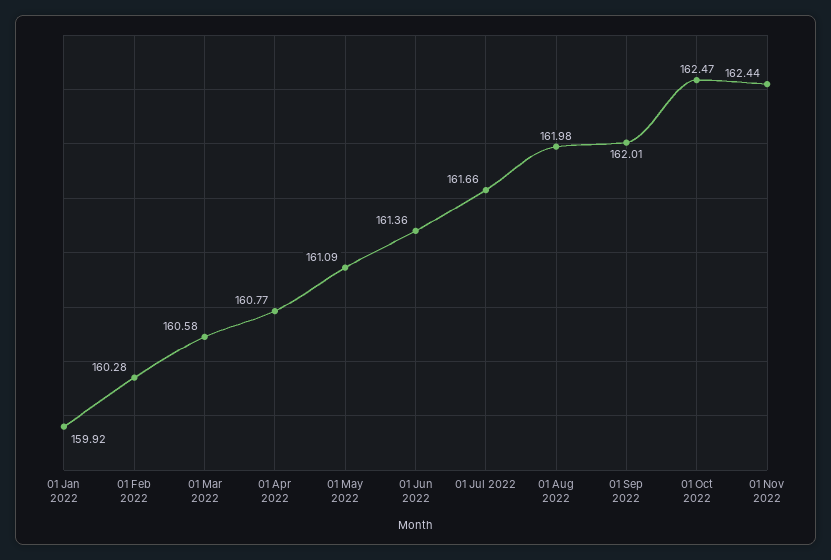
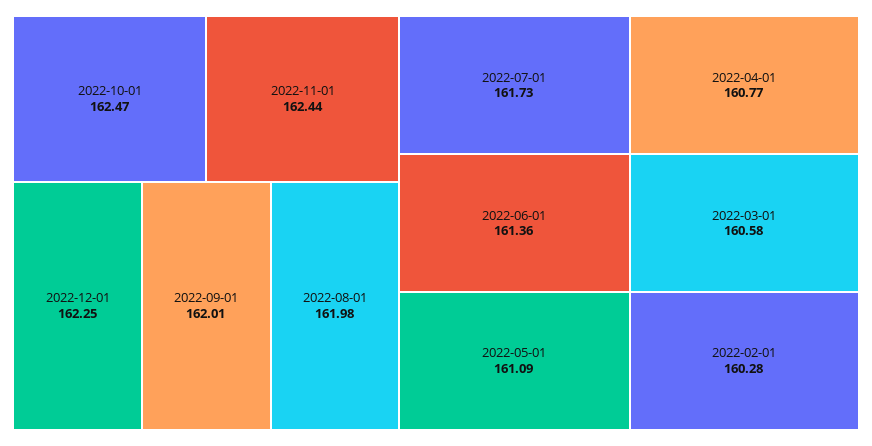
01 Jan 2022: 159.92 -> none
01 Jul 2022: 161.66 -> 161.73
2022-12-01: none -> 162.25

